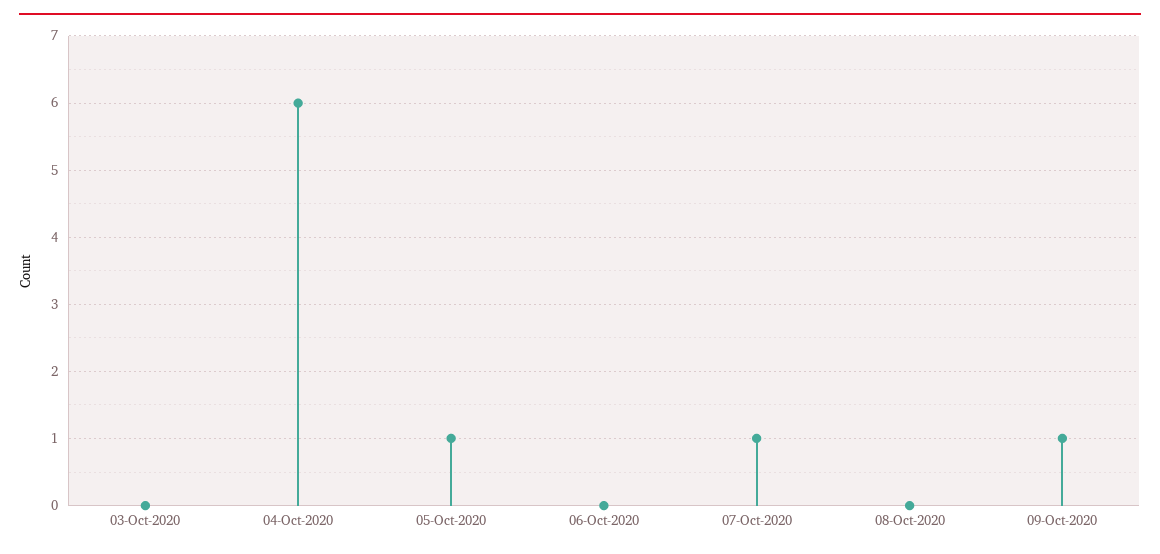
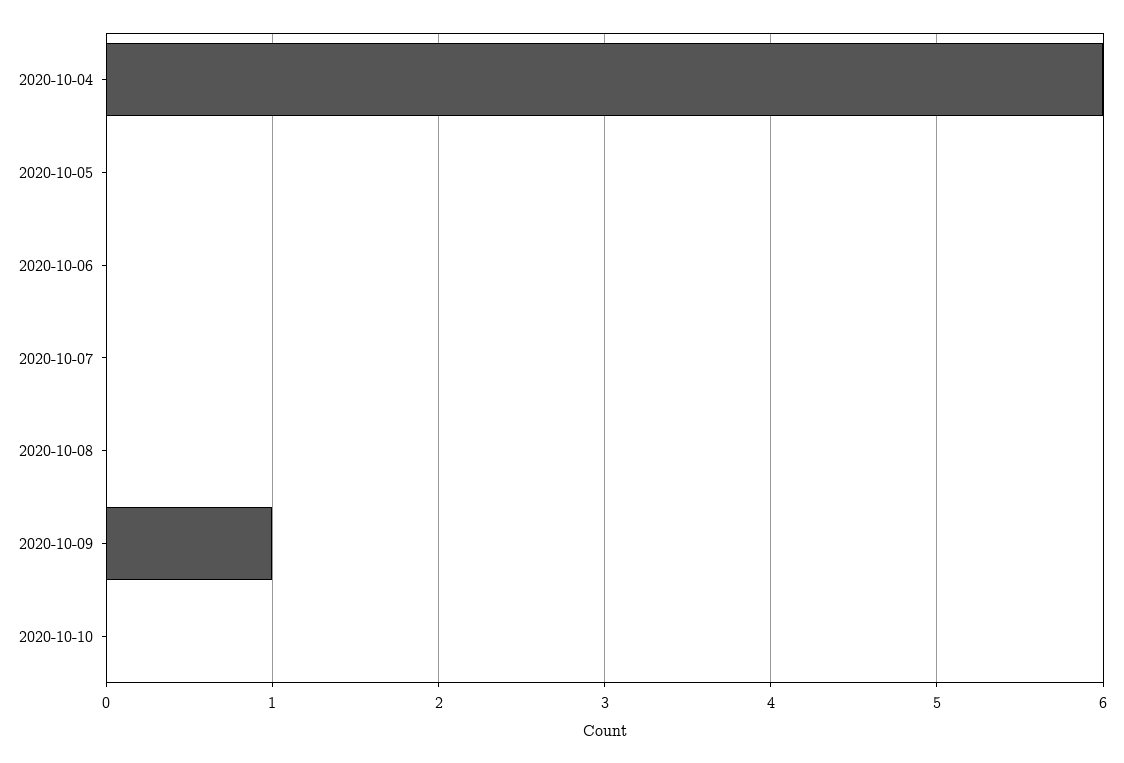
03-Oct-2020: 0 -> none
05-Oct-2020: 1 -> 0
07-Oct-2020: 1 -> 0
2020-10-10: none -> 0

